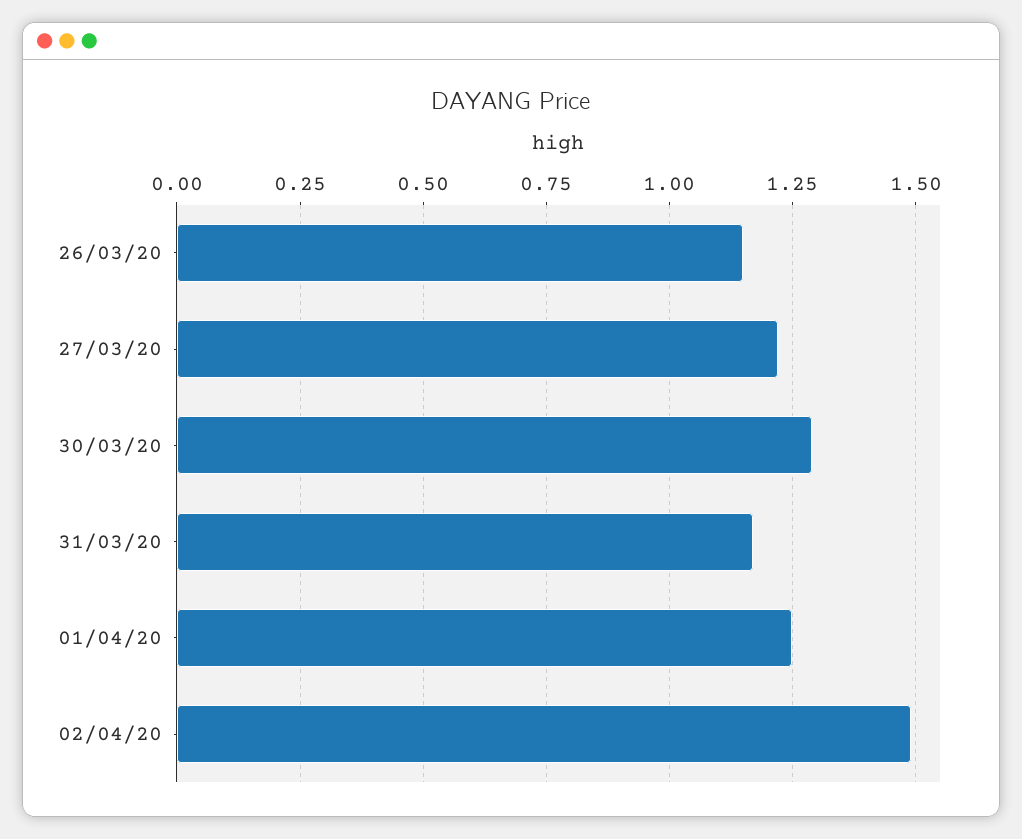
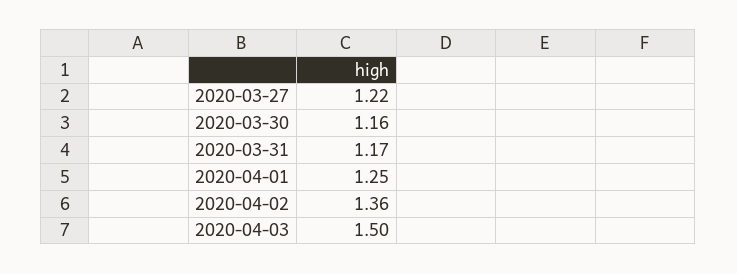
26/03/20: 1.15 -> none
30/03/20: 1.3 -> 1.16
02/04/20: 1.5 -> 1.36
2020-04-03: none -> 1.5

